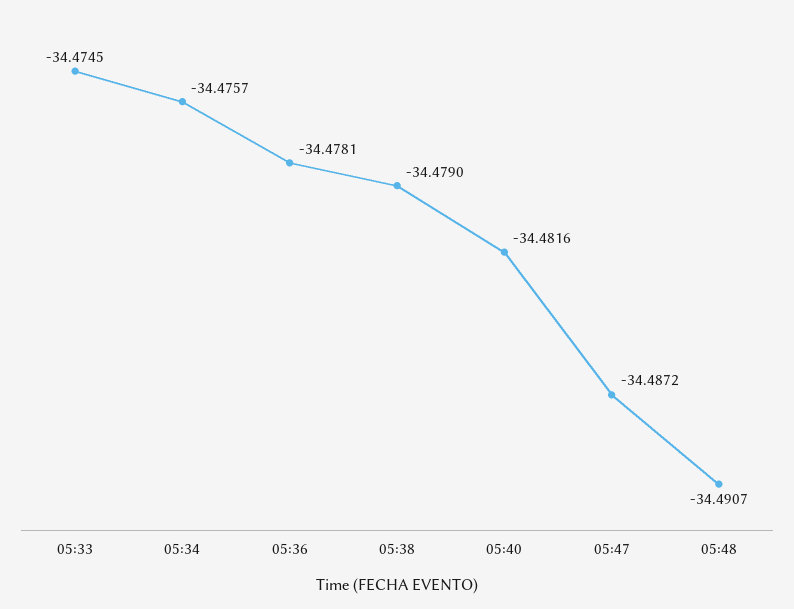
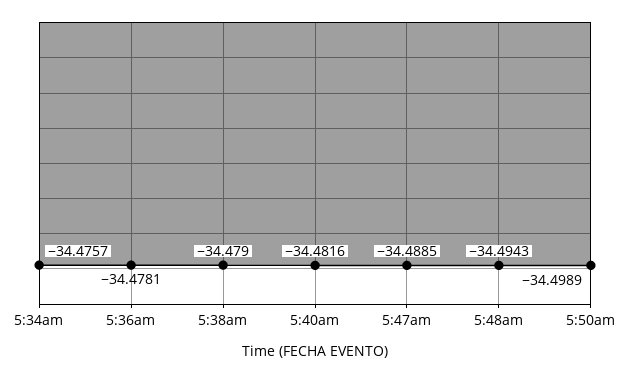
05:33: -34.4745 -> none
05:47: -34.4872 -> -34.4885
05:48: -34.4907 -> -34.4943
5:50am: none -> -34.4989

